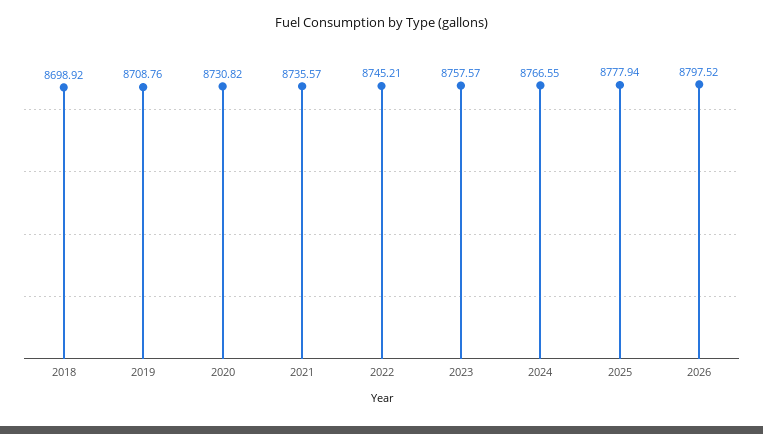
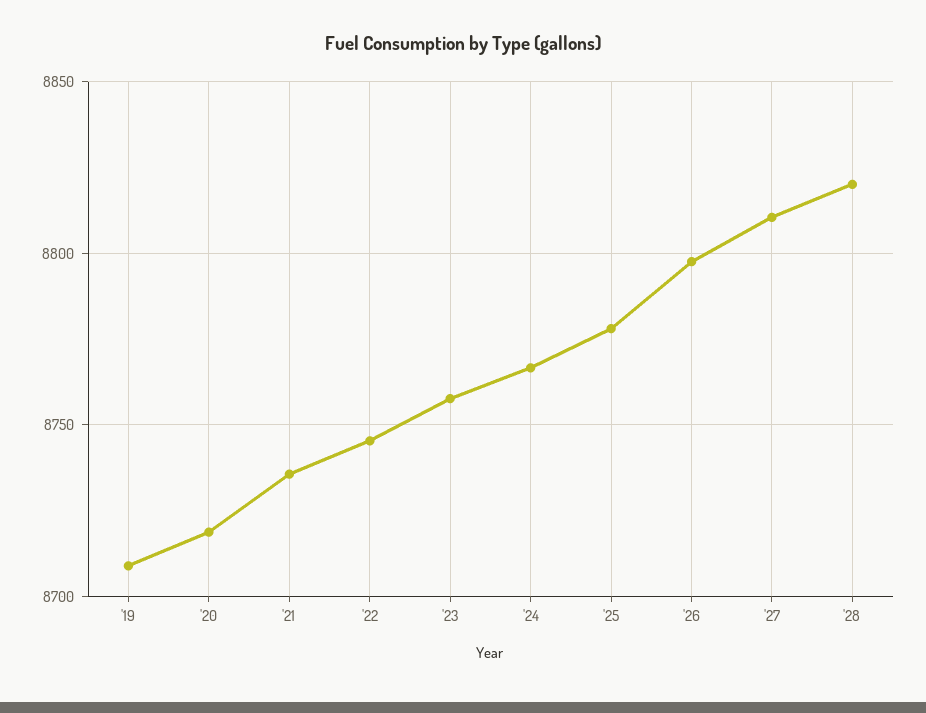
2018: 8698.92 -> none
2020: 8730.82 -> 8720
'27: none -> 8810
'28: none -> 8820

